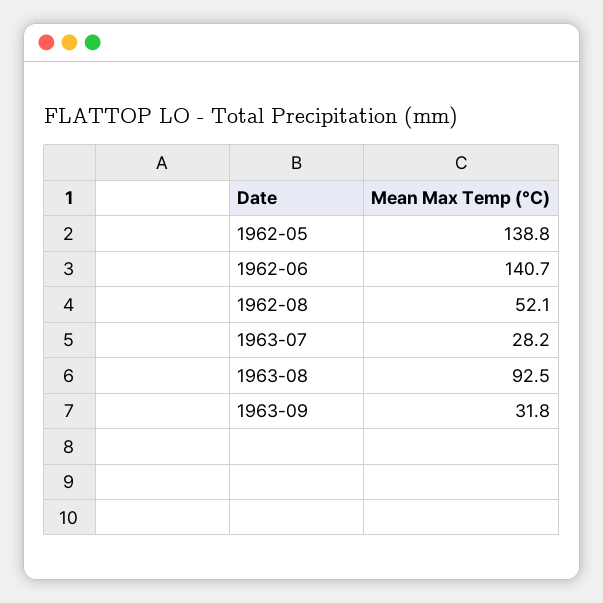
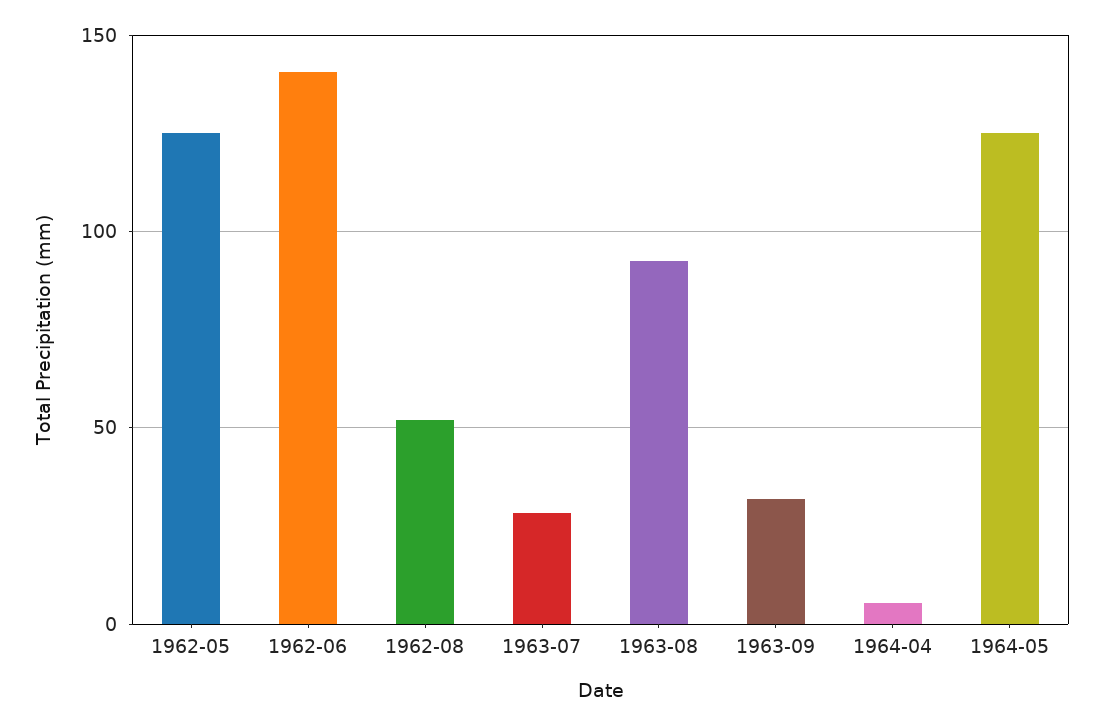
1962-05: 138.8 -> 125
1964-04: none -> 5
1964-05: none -> 125

